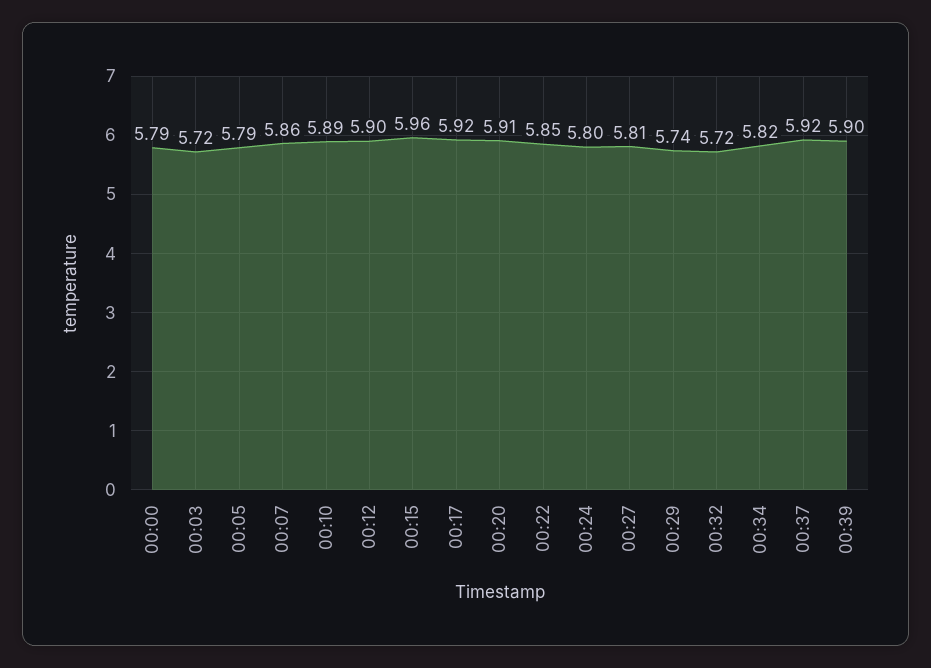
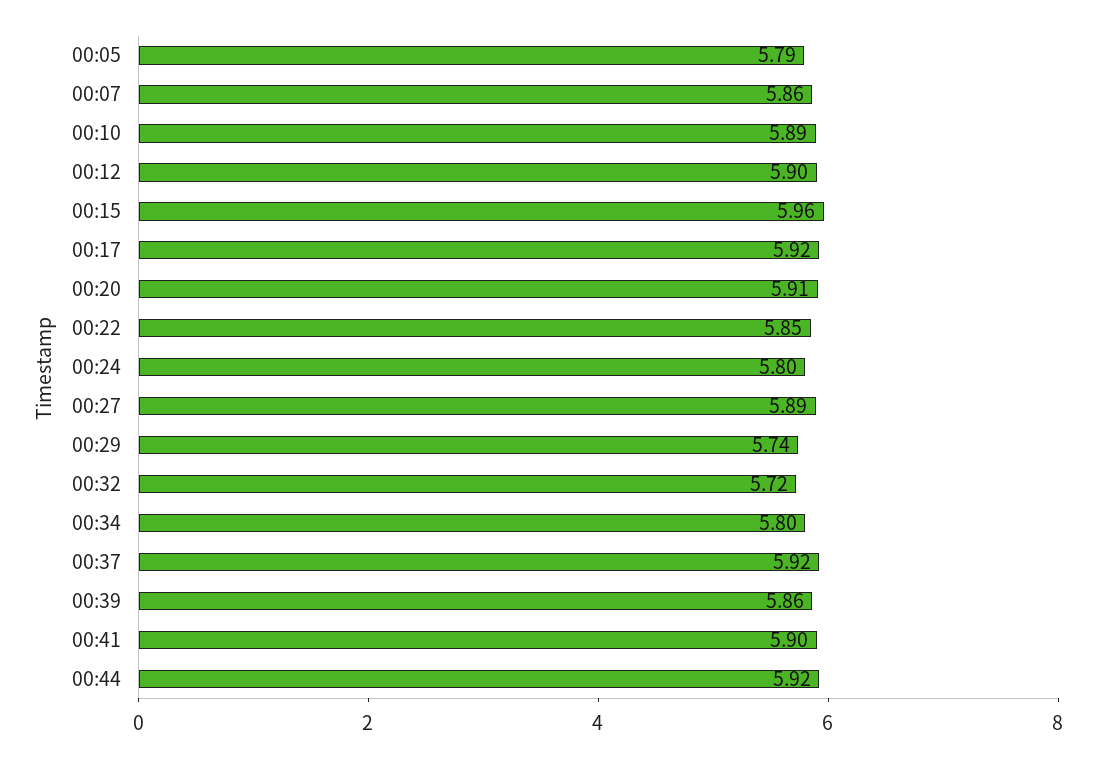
00:00: 5.79 -> none
00:03: 5.72 -> none
00:27: 5.81 -> 5.89
00:34: 5.82 -> 5.8
00:39: 5.9 -> 5.86
00:41: none -> 5.9
00:44: none -> 5.92

